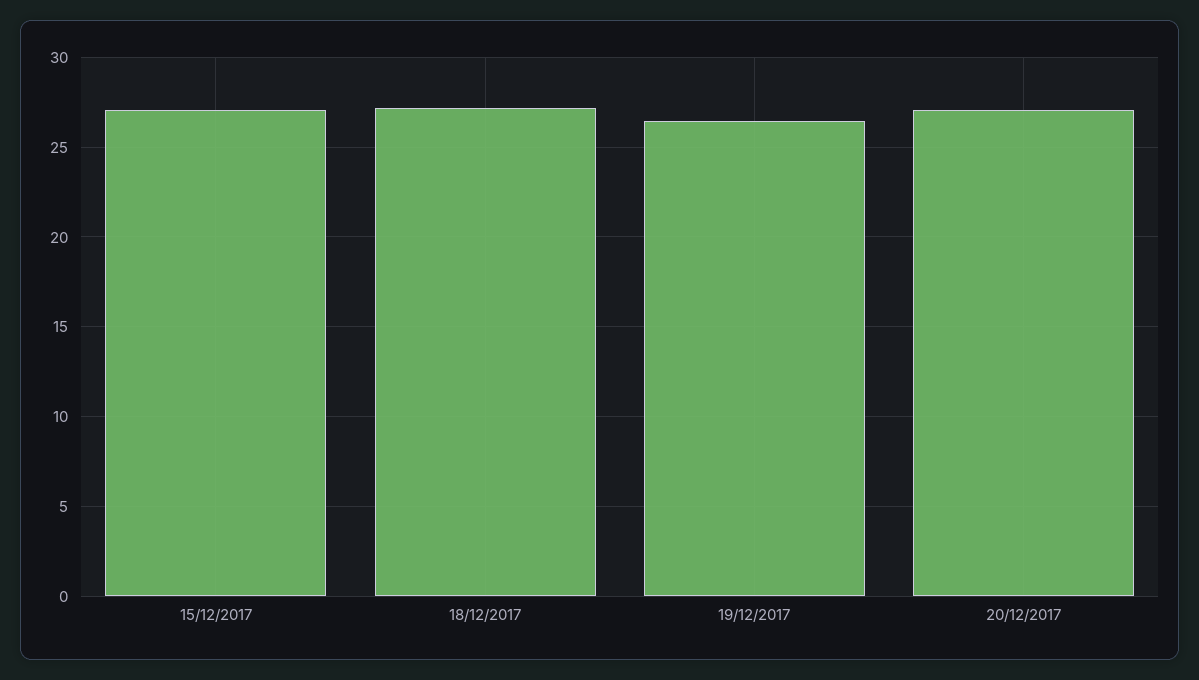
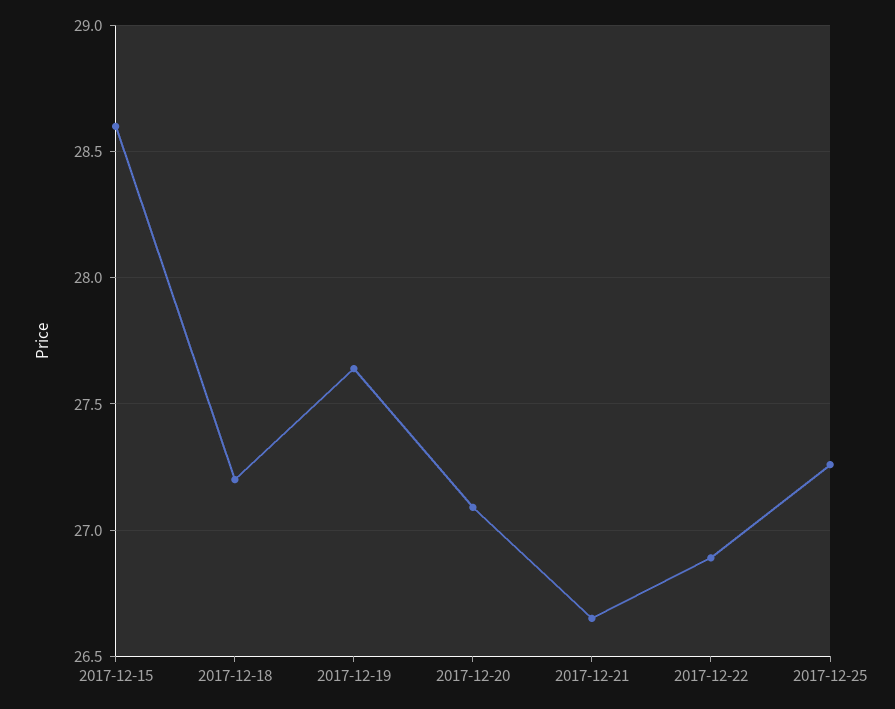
15/12/2017: 27 -> 28.6
19/12/2017: 26.5 -> 27.65
2017-12-21: none -> 26.65
2017-12-22: none -> 26.9
2017-12-25: none -> 27.25

